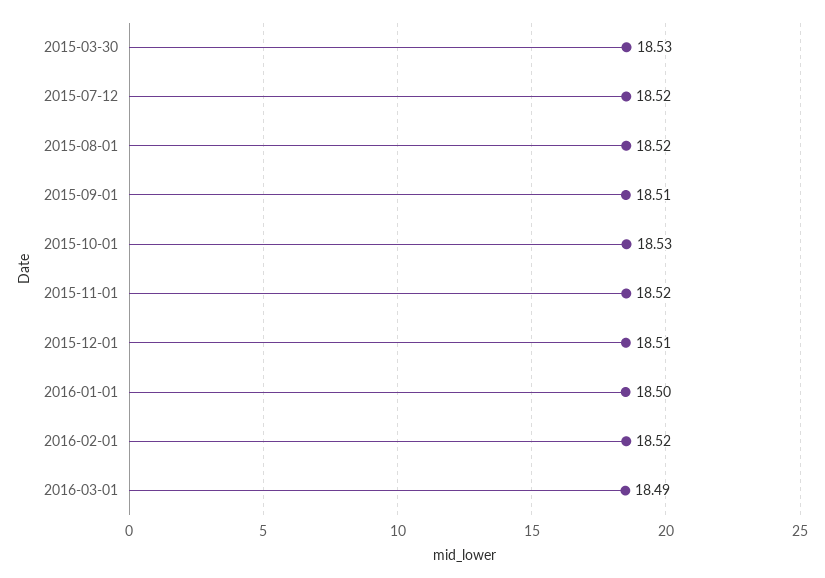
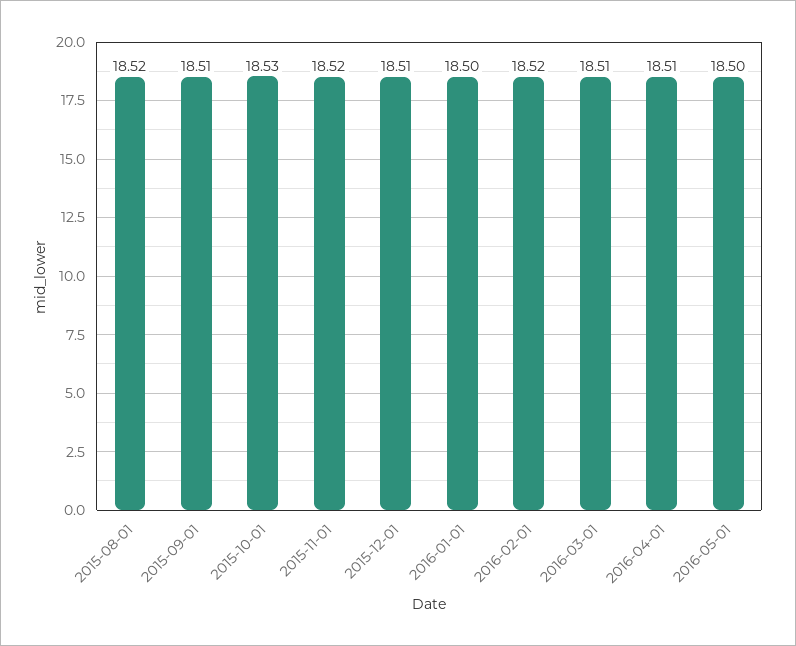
2015-03-30: 18.53 -> none
2015-07-12: 18.52 -> none
2016-03-01: 18.49 -> 18.51
2016-04-01: none -> 18.51
2016-05-01: none -> 18.5

